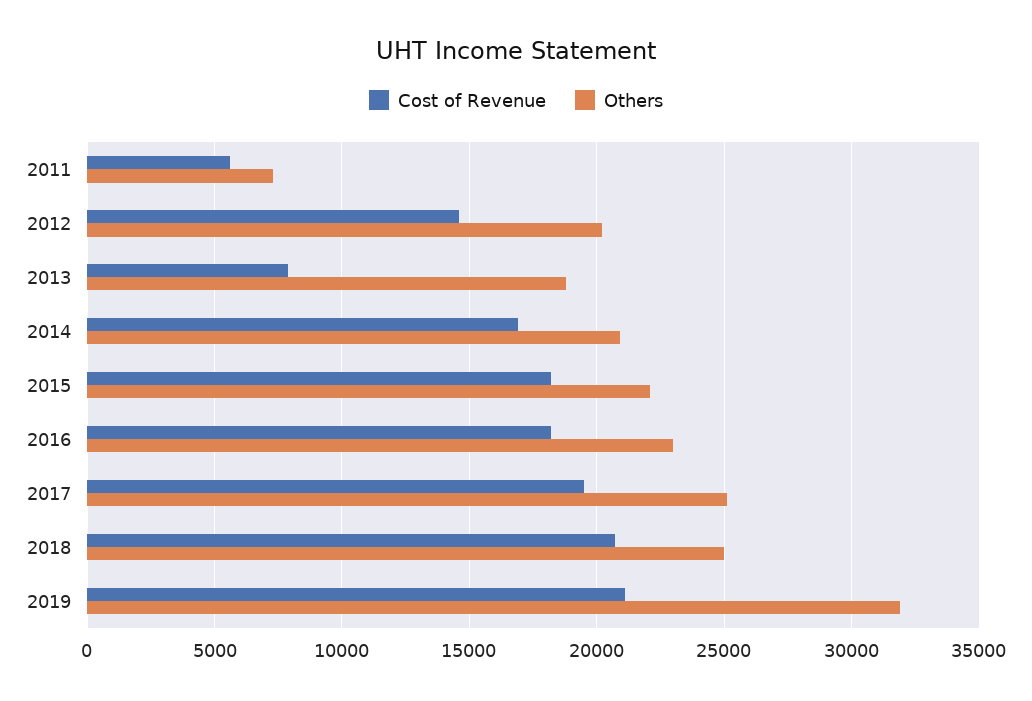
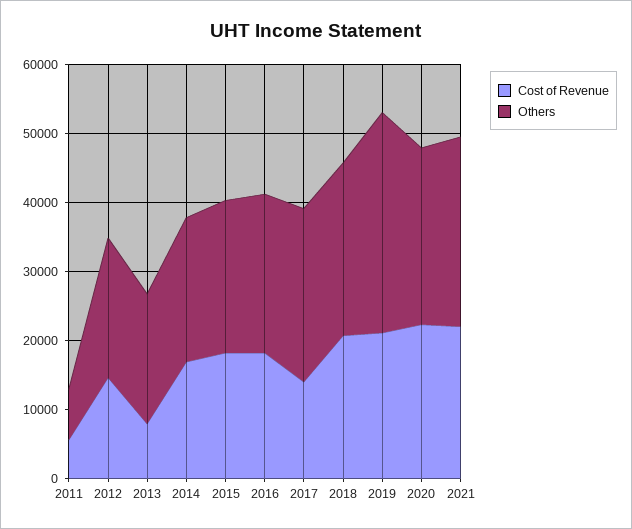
Cost of Revenue, 2017: 19500 -> 14000
Cost of Revenue, 2020: none -> 22000
Others, 2020: none -> 26000
Cost of Revenue, 2021: none -> 22000
Others, 2021: none -> 28000

